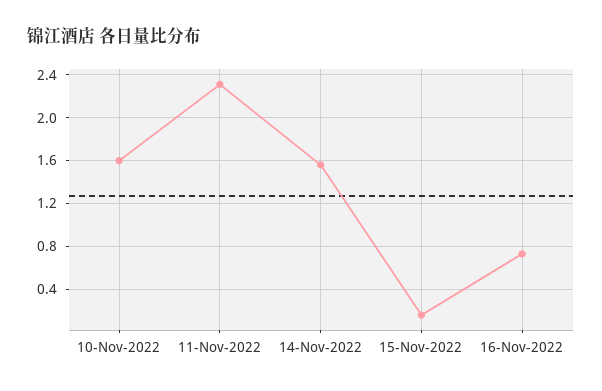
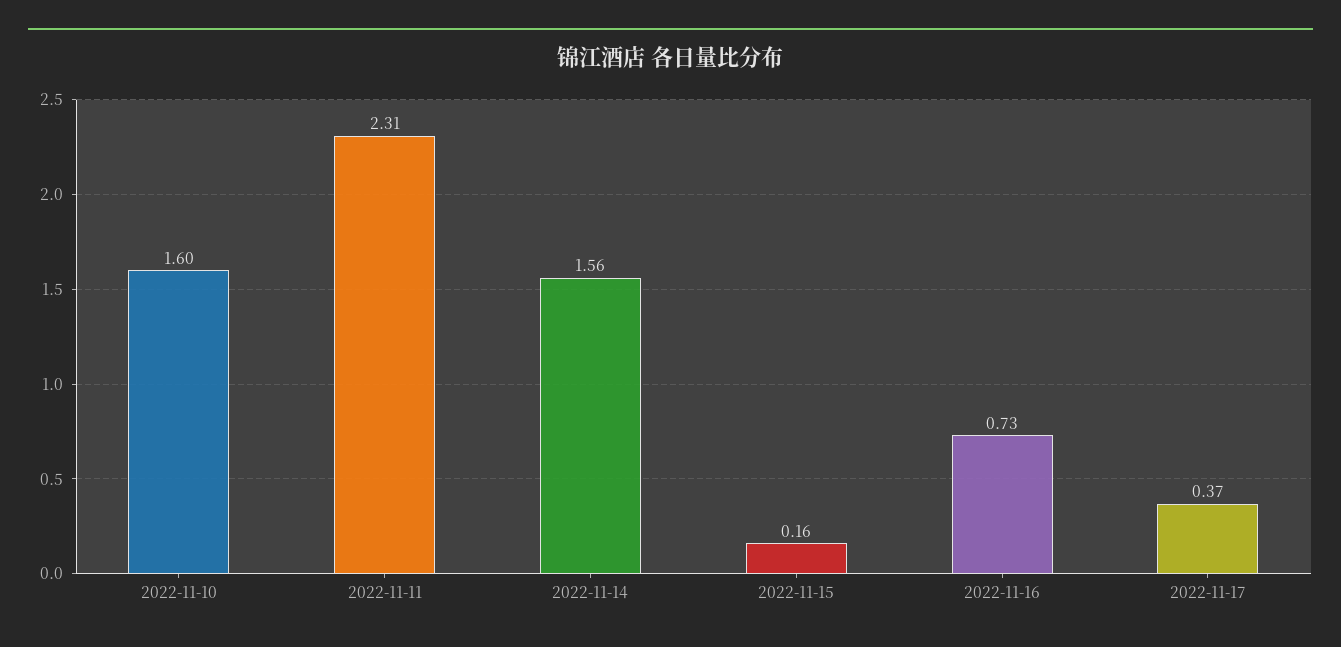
2022-11-17: none -> 0.37

